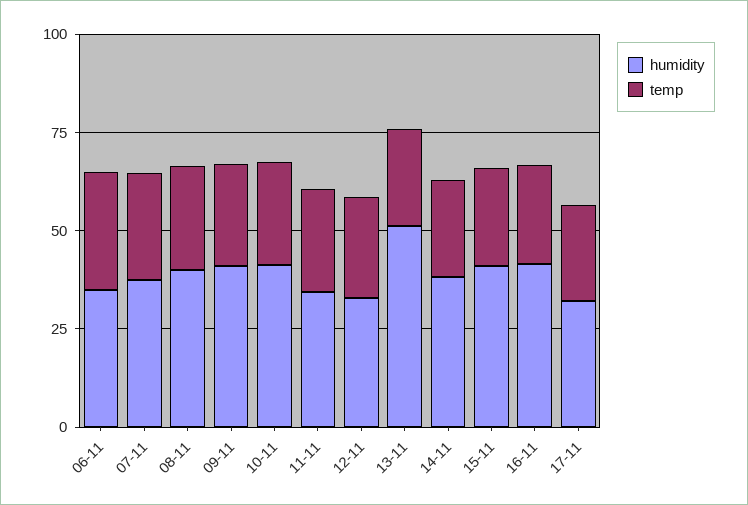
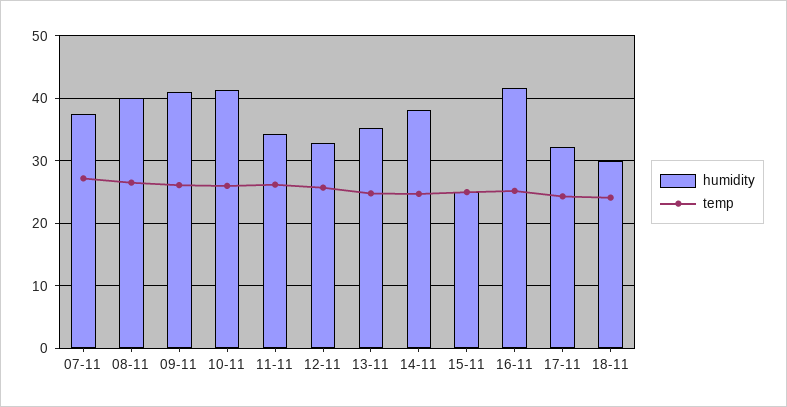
humidity, 06-11: 35 -> none
temp, 06-11: 30 -> none
humidity, 13-11: 50 -> 35
humidity, 15-11: 40 -> 25
humidity, 18-11: none -> 30
temp, 18-11: none -> 24

